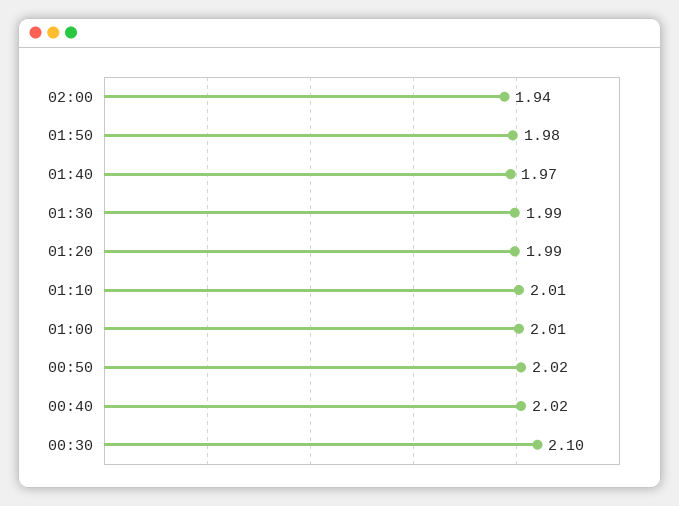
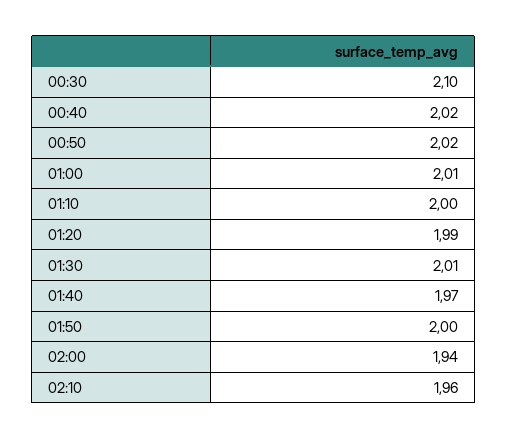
01:50: 1.98 -> 2
01:30: 1.99 -> 2.01
01:10: 2.01 -> 2
02:10: none -> 1.96

